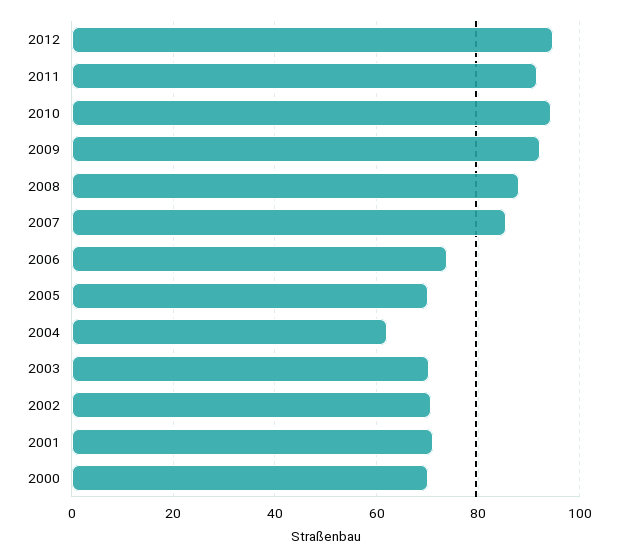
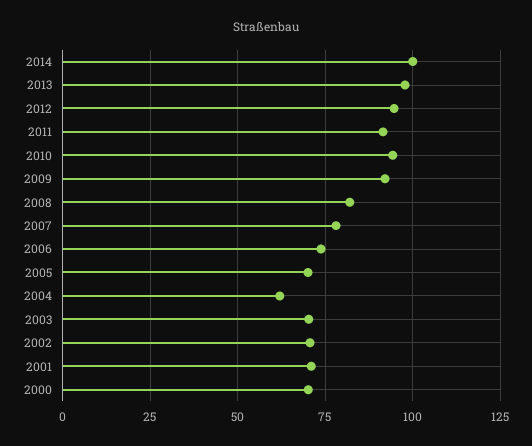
2008: 88 -> 82.5
2007: 86 -> 77.5
2014: none -> 100
2013: none -> 97.5

